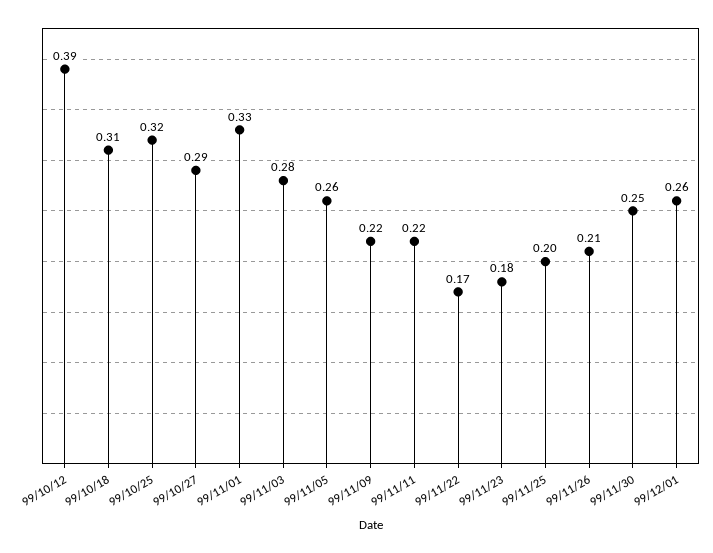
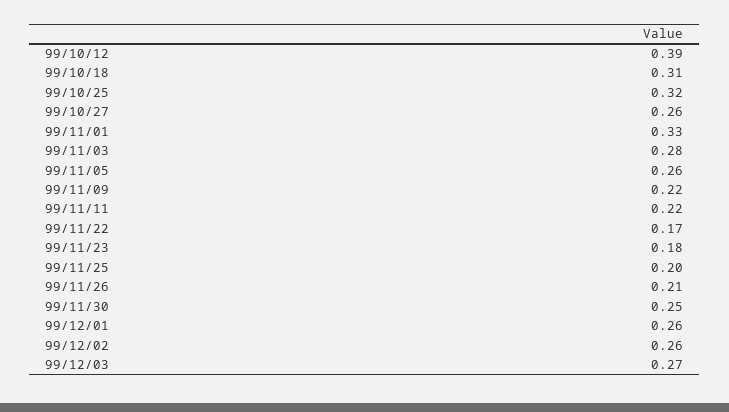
99/10/27: 0.29 -> 0.26
99/12/02: none -> 0.26
99/12/03: none -> 0.27

